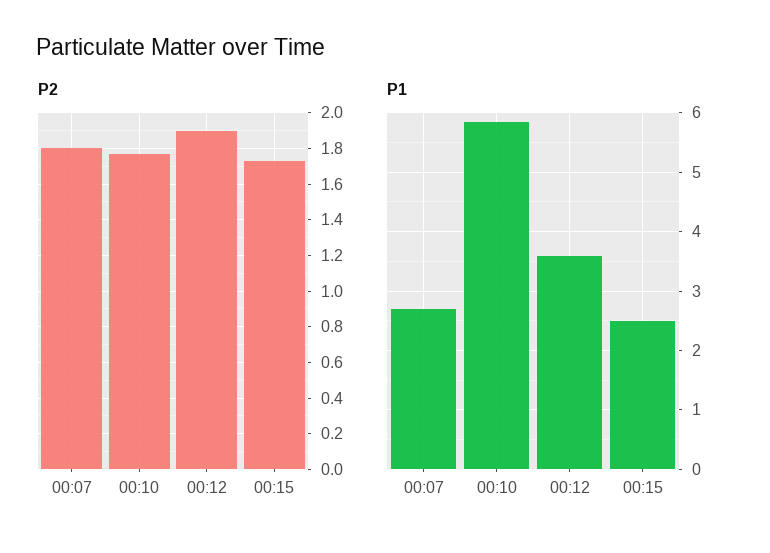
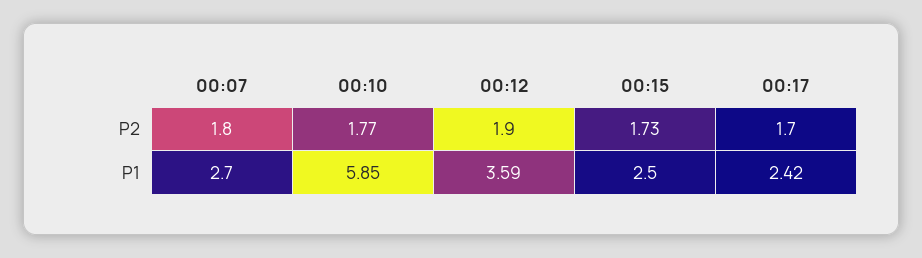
P2, 00:17: none -> 1.7
P1, 00:17: none -> 2.42

